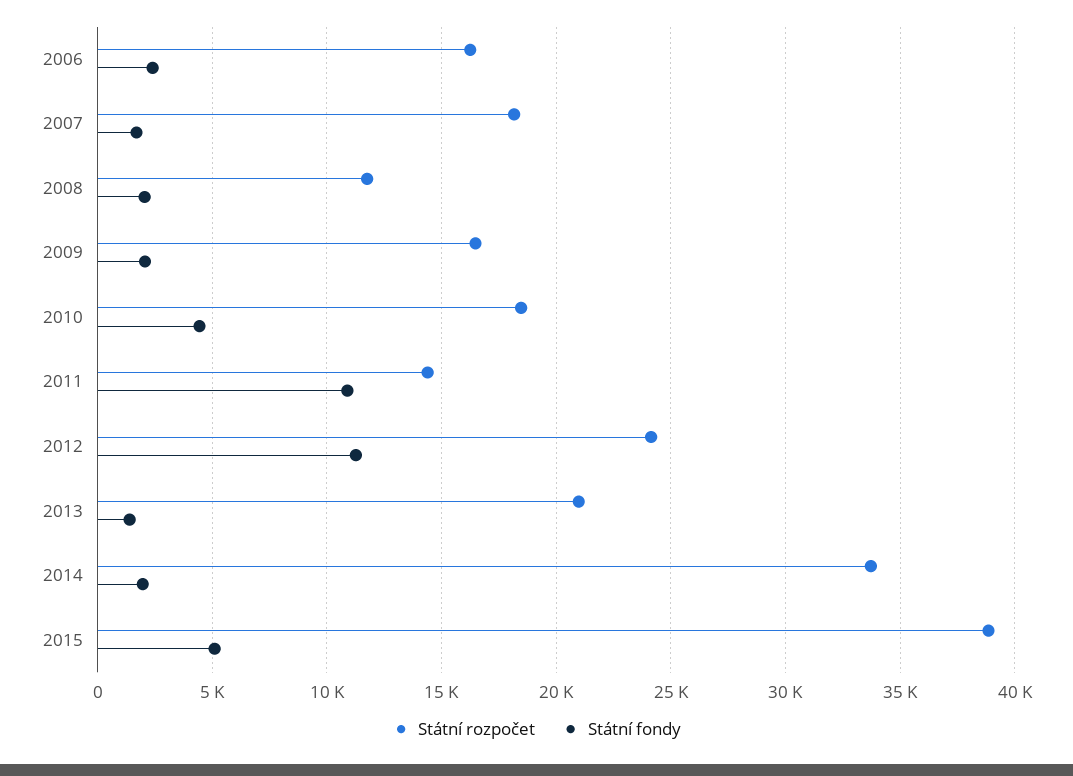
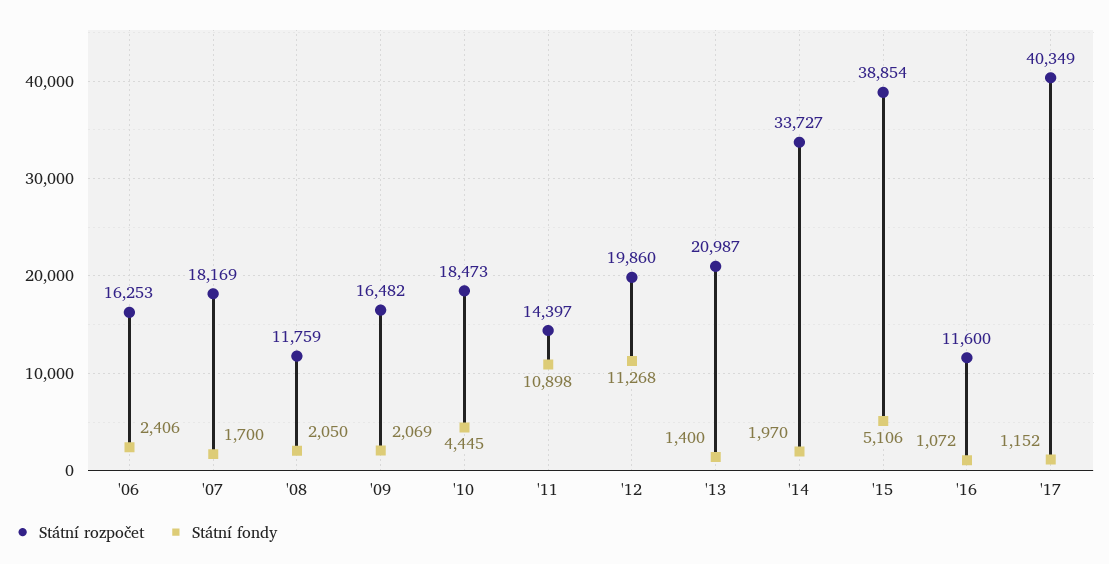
Státní rozpočet, 2012: 24000 -> 19860
Státní rozpočet, '16: none -> 11600
Státní fondy, '16: none -> 1072
Státní rozpočet, '17: none -> 40349
Státní fondy, '17: none -> 1152

